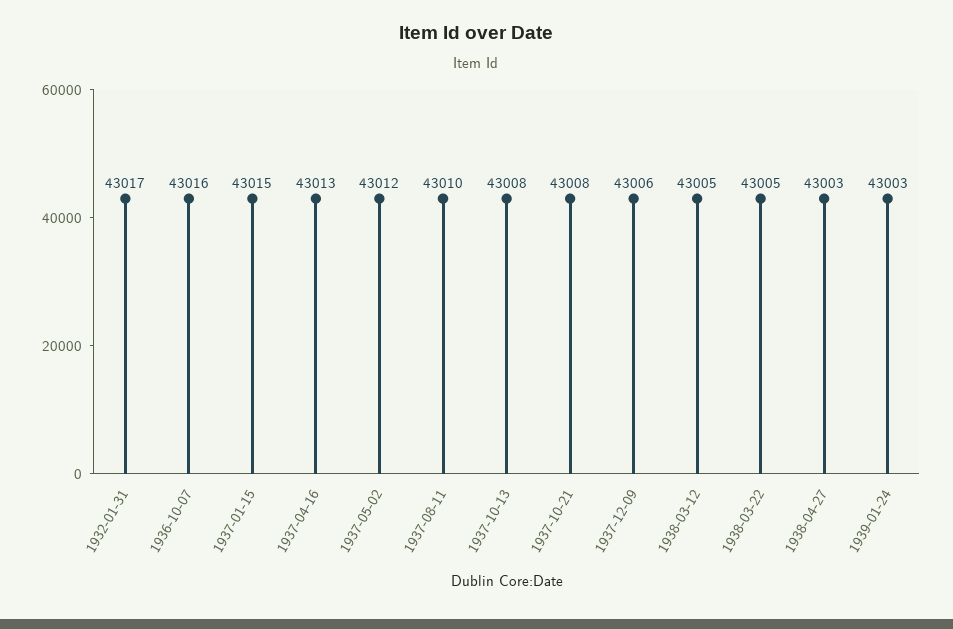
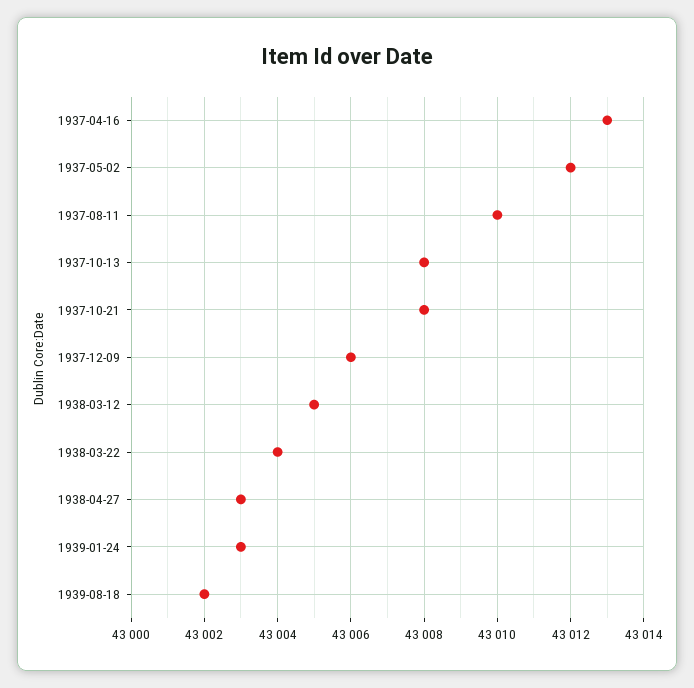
1932-01-31: 43017 -> none
1936-10-07: 43016 -> none
1937-01-15: 43015 -> none
1938-03-22: 43005 -> 43004
1939-08-18: none -> 43002

